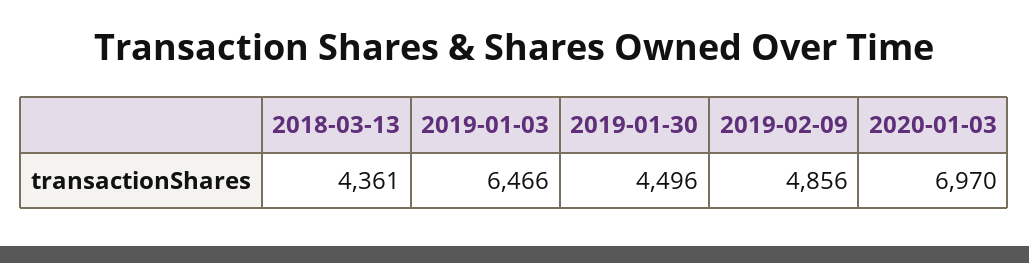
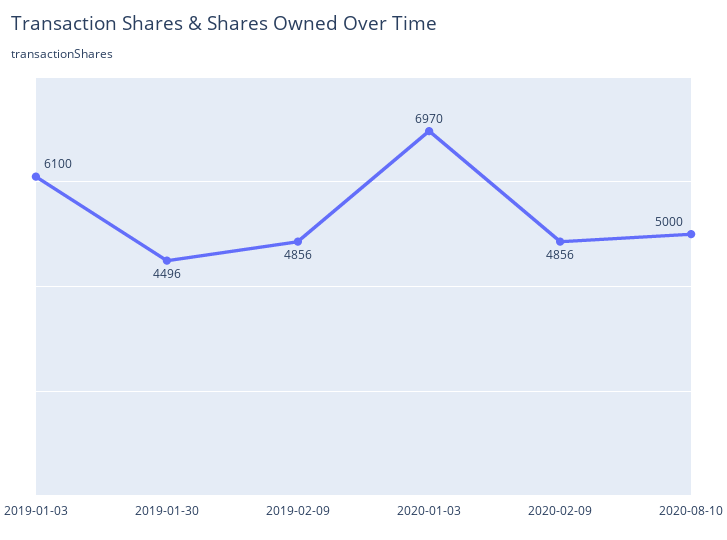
2018-03-13: 4361 -> none
2019-01-03: 6466 -> 6100
2020-02-09: none -> 4856
2020-08-10: none -> 5000

